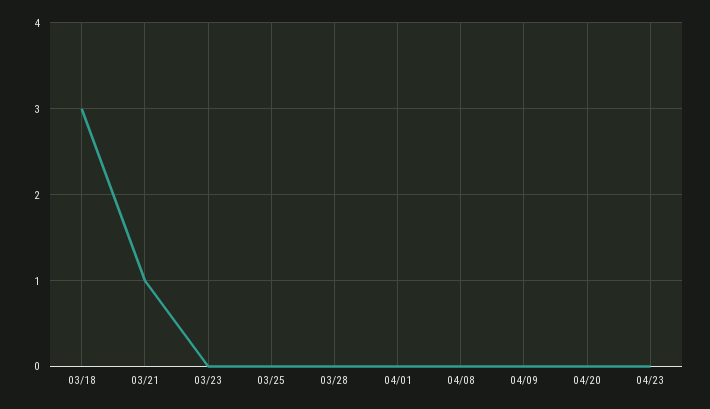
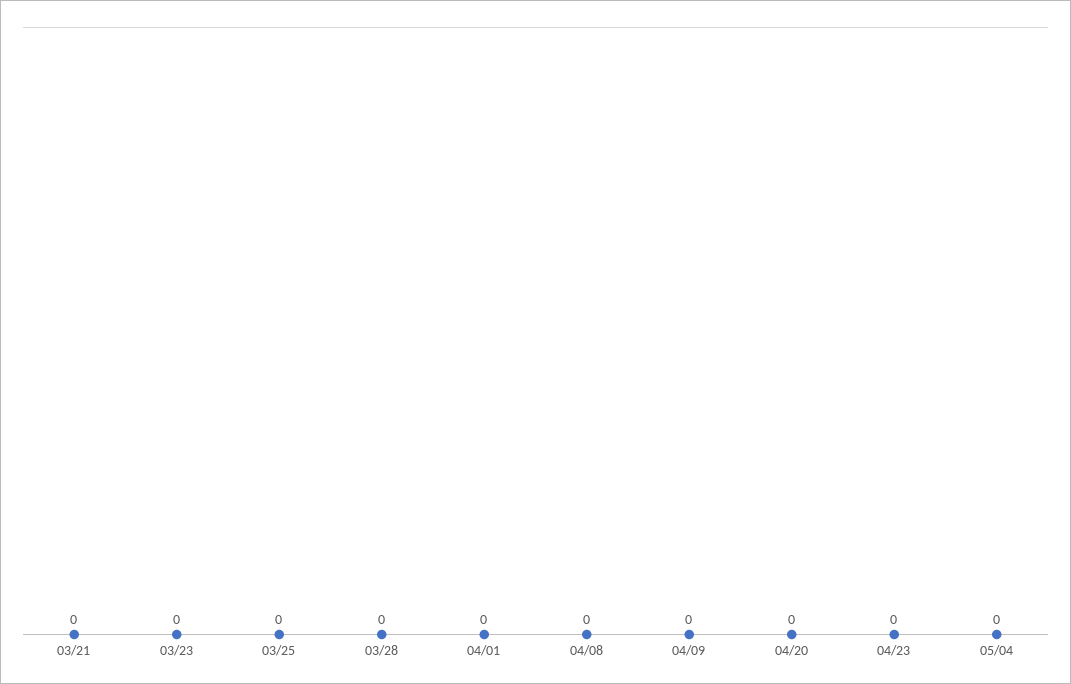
03/18: 3 -> none
03/21: 1 -> 0
05/04: none -> 0

